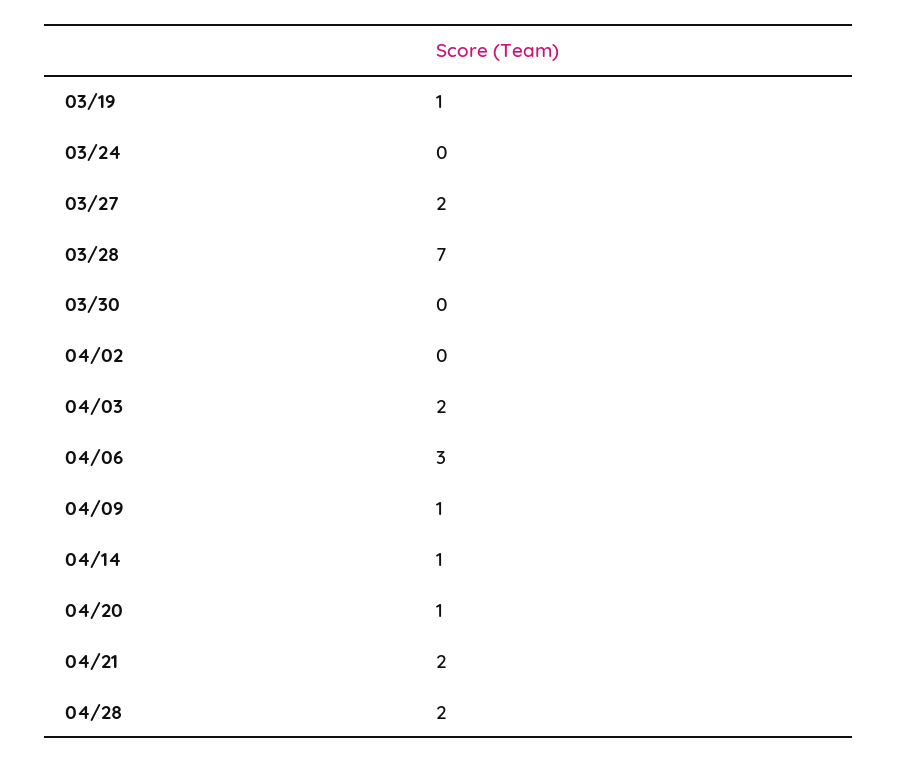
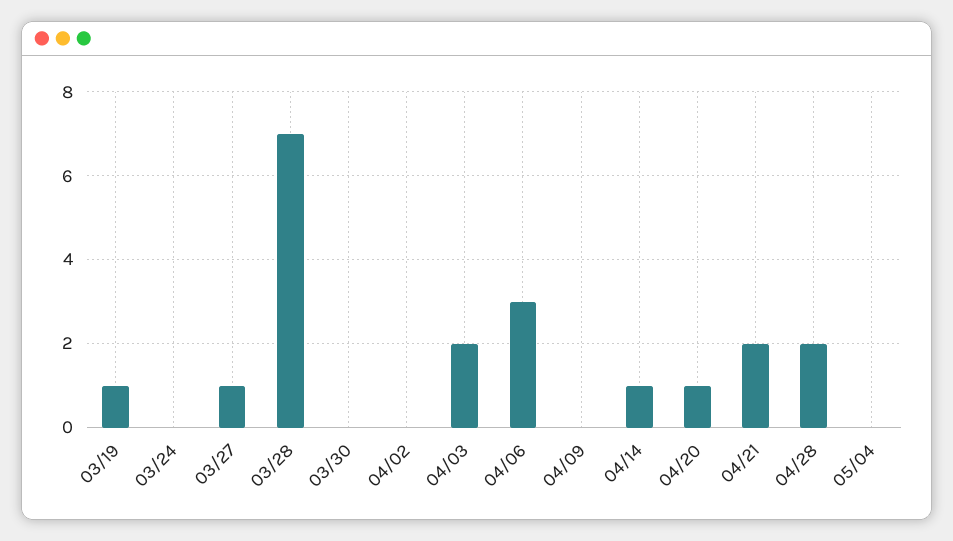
03/27: 2 -> 1
04/09: 1 -> 0
05/04: none -> 0

